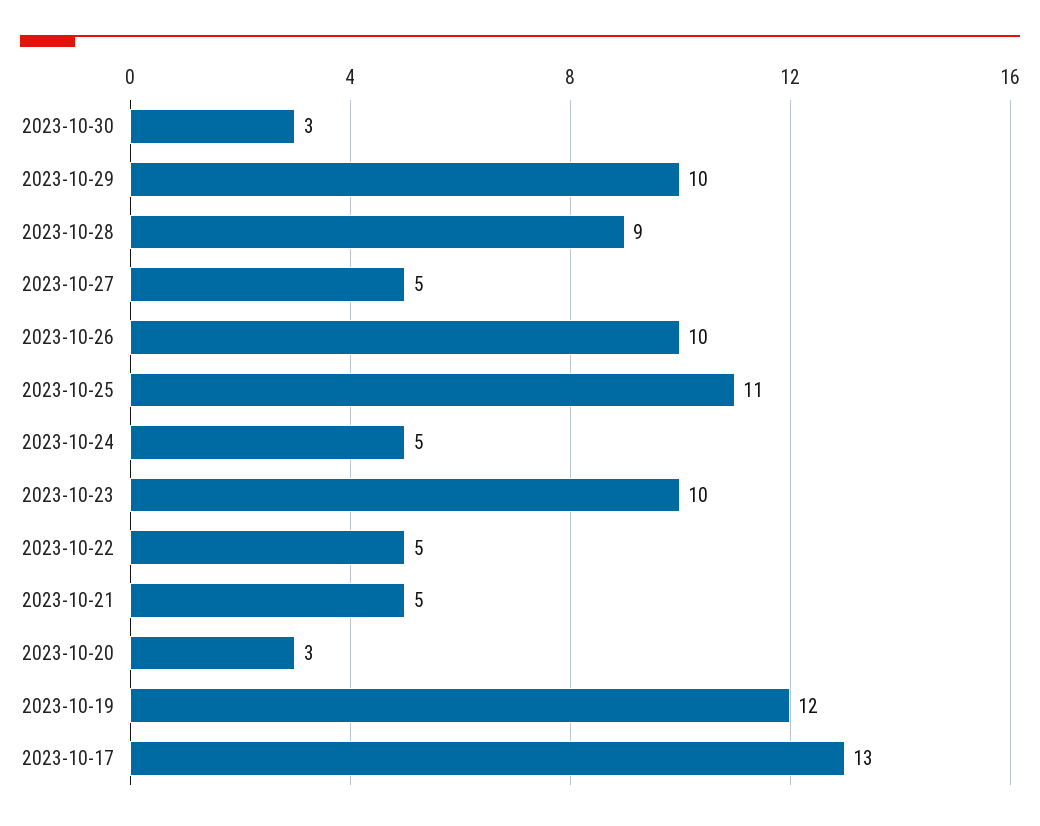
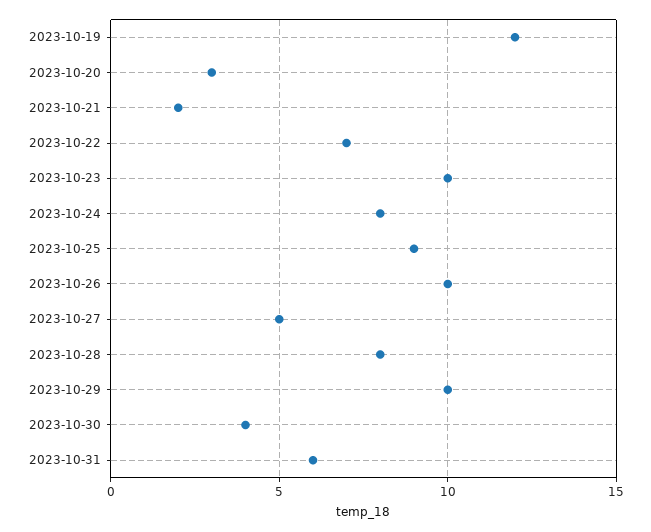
2023-10-30: 3 -> 4
2023-10-28: 9 -> 8
2023-10-25: 11 -> 9
2023-10-24: 5 -> 8
2023-10-22: 5 -> 7
2023-10-21: 5 -> 2
2023-10-17: 13 -> none
2023-10-31: none -> 6

